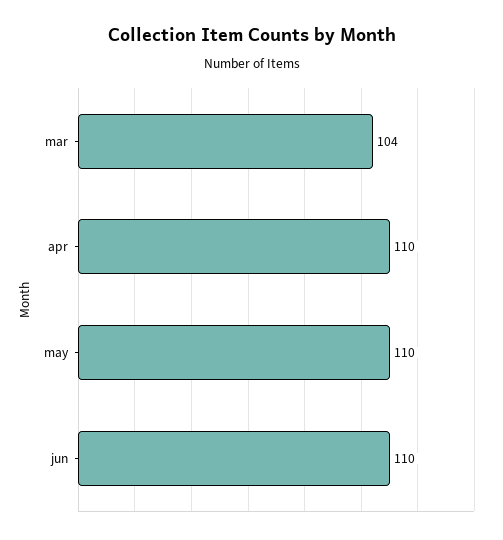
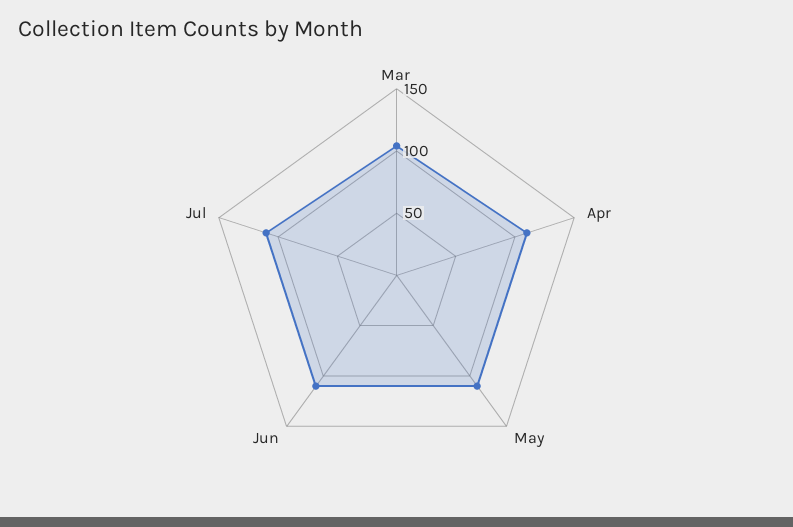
Jul: none -> 110

